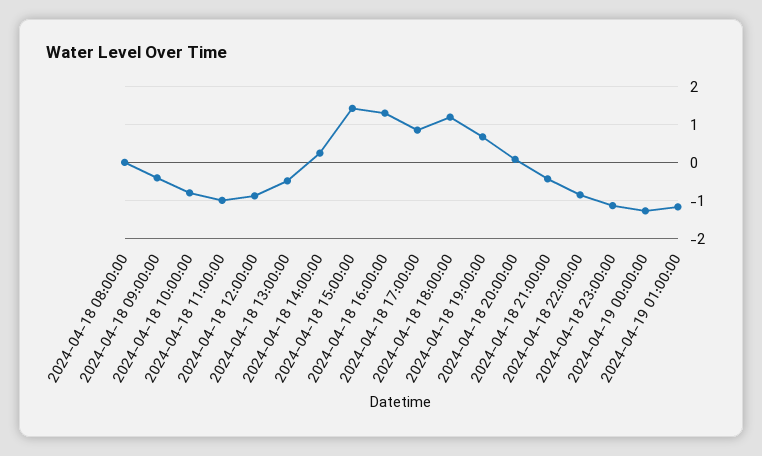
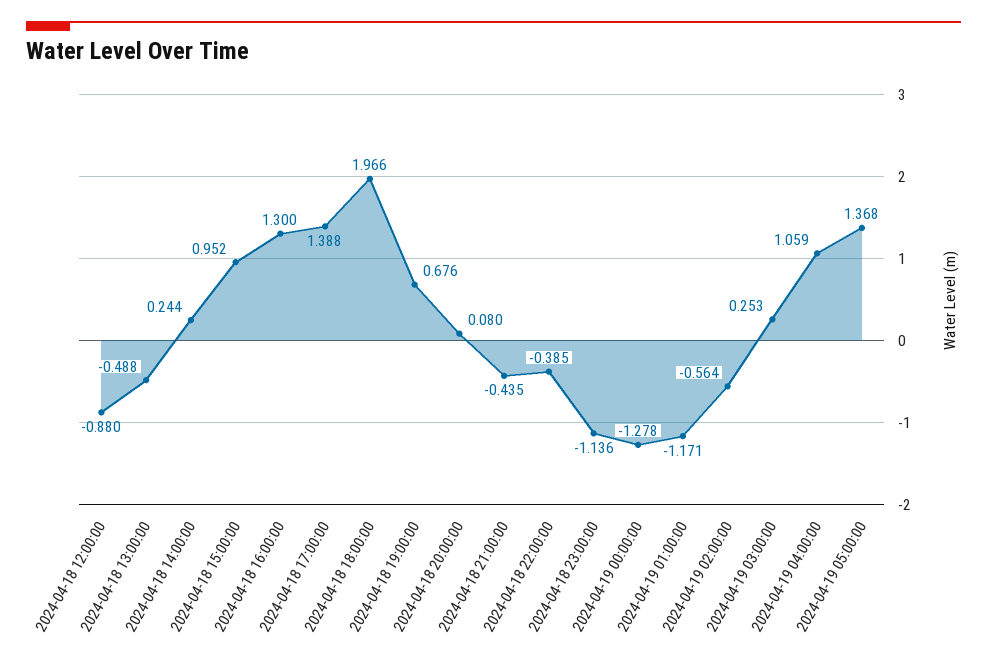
2024-04-18 08:00:00: 0 -> none
2024-04-18 09:00:00: -0.4 -> none
2024-04-18 10:00:00: -0.8 -> none
2024-04-18 11:00:00: -1 -> none
2024-04-18 15:00:00: 1.4 -> 0.952
2024-04-18 17:00:00: 0.8 -> 1.388
2024-04-18 18:00:00: 1.2 -> 1.966
2024-04-18 22:00:00: -0.8 -> -0.385
2024-04-19 02:00:00: none -> -0.564
2024-04-19 03:00:00: none -> 0.253
2024-04-19 04:00:00: none -> 1.059
2024-04-19 05:00:00: none -> 1.368

